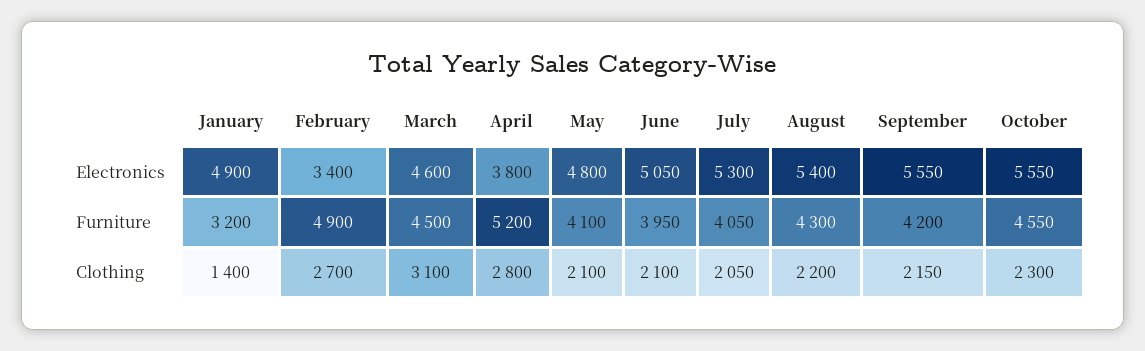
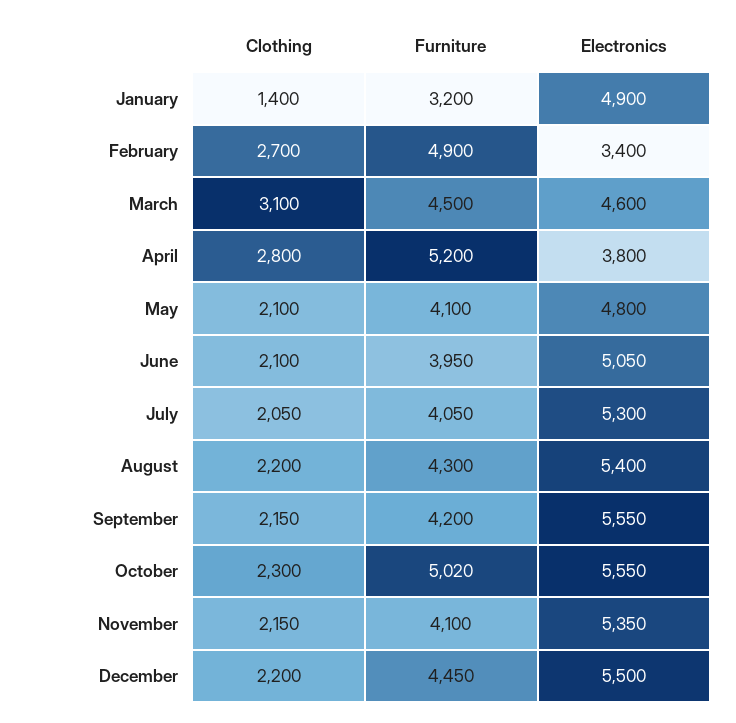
October, Furniture: 4550 -> 5020
November, Clothing: none -> 2150
November, Furniture: none -> 4100
November, Electronics: none -> 5350
December, Clothing: none -> 2200
December, Furniture: none -> 4450
December, Electronics: none -> 5500

